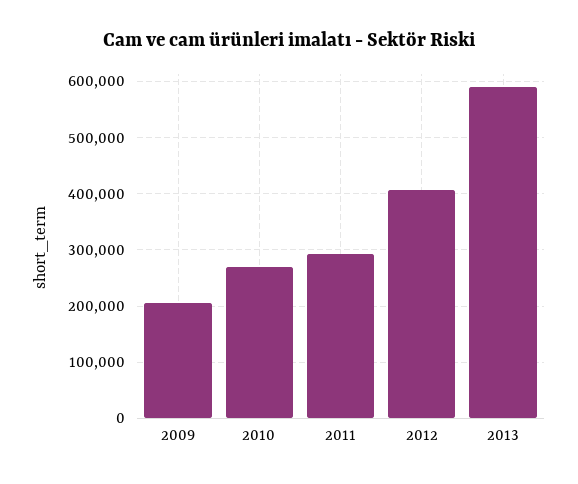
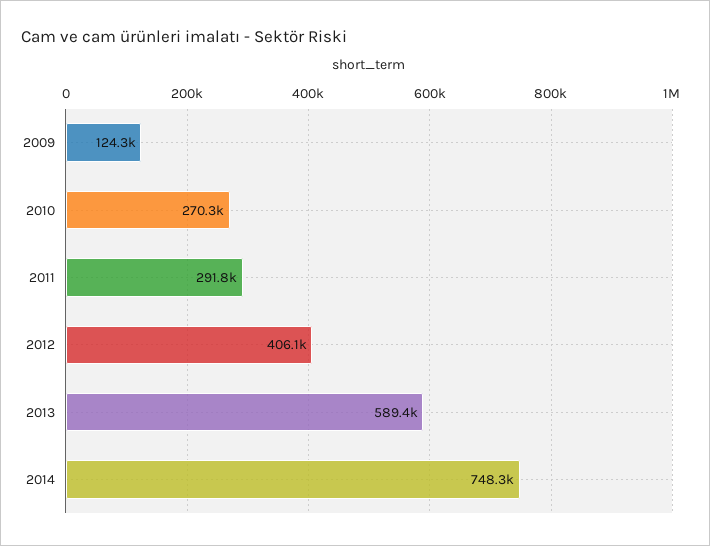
2009: 200000 -> 124300
2014: none -> 748300

